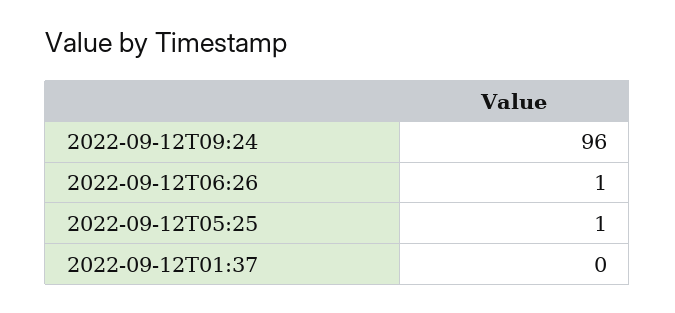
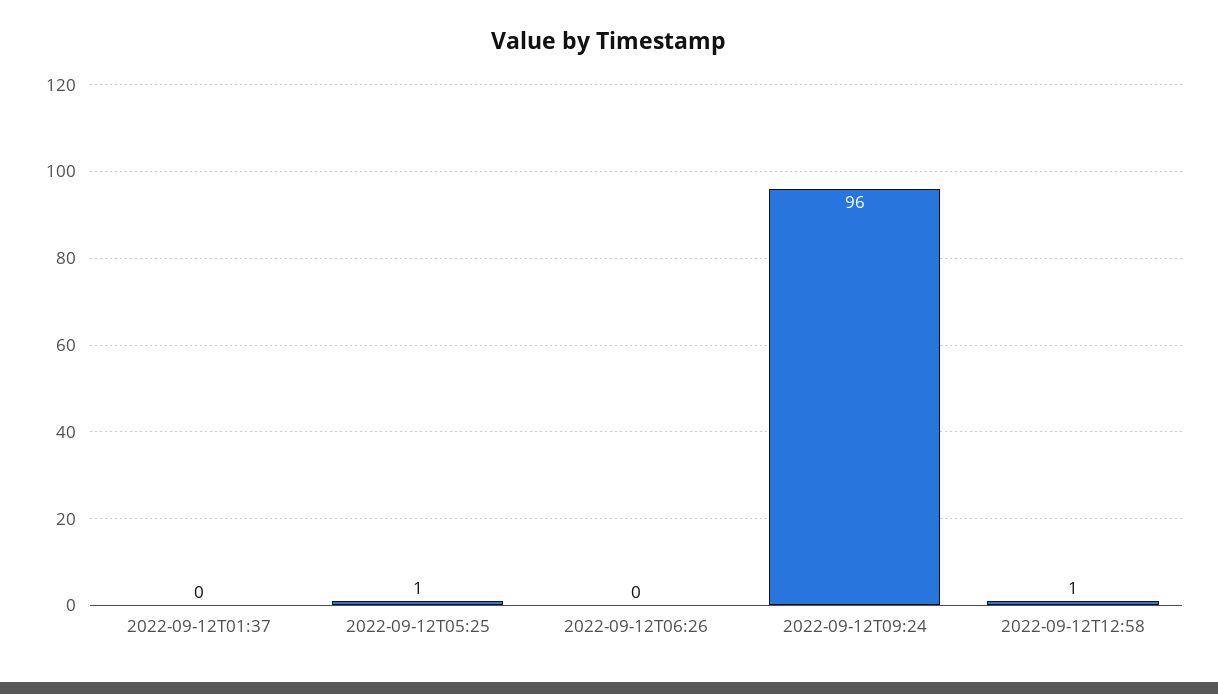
2022-09-12T06:26: 1 -> 0
2022-09-12T12:58: none -> 1

